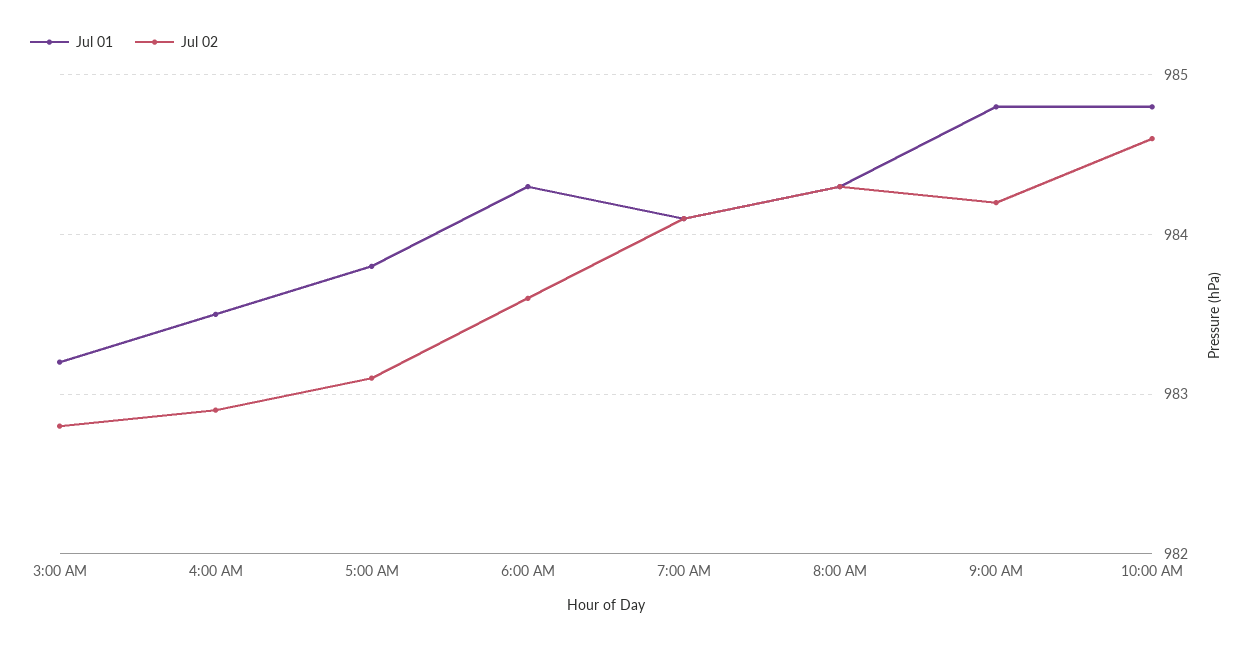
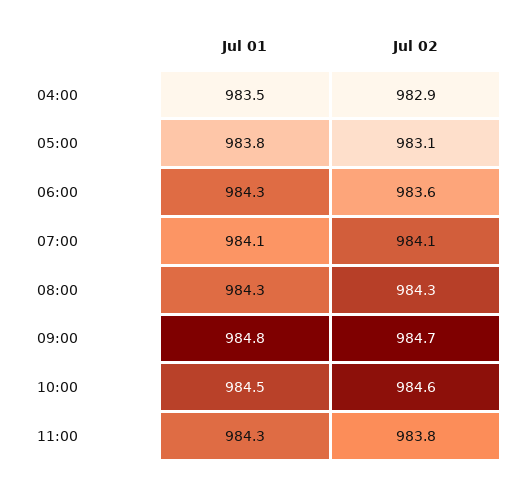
Jul 01, 3:00 AM: 983.2 -> none
Jul 02, 3:00 AM: 982.8 -> none
Jul 02, 9:00 AM: 984.2 -> 984.7
Jul 01, 10:00 AM: 984.8 -> 984.5
Jul 01, 11:00: none -> 984.3
Jul 02, 11:00: none -> 983.8

